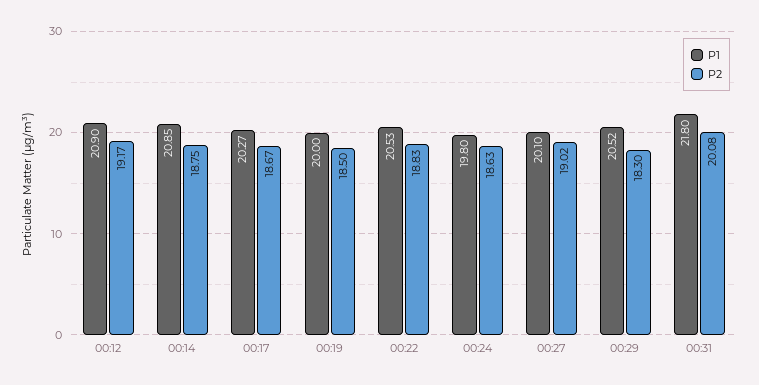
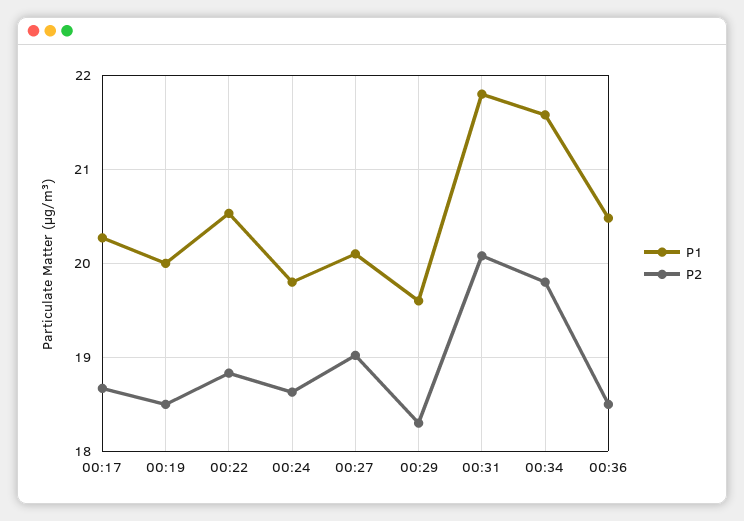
P1, 00:12: 20.9 -> none
P2, 00:12: 19.17 -> none
P1, 00:14: 20.85 -> none
P2, 00:14: 18.75 -> none
P1, 00:29: 20.52 -> 19.6
P1, 00:34: none -> 21.6
P2, 00:34: none -> 19.8
P1, 00:36: none -> 20.5
P2, 00:36: none -> 18.5

